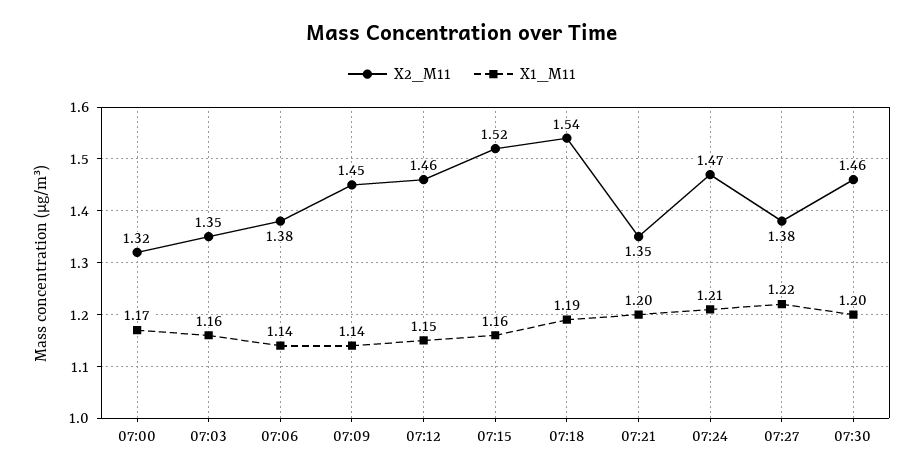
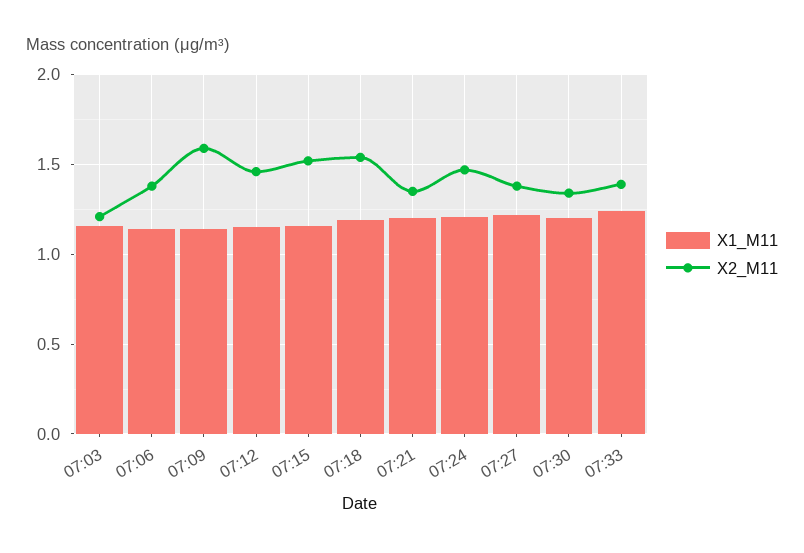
X2_M11, 07:00: 1.32 -> none
X1_M11, 07:00: 1.17 -> none
X2_M11, 07:03: 1.35 -> 1.2
X2_M11, 07:09: 1.45 -> 1.6
X2_M11, 07:30: 1.46 -> 1.35
X1_M11, 07:33: none -> 1.25
X2_M11, 07:33: none -> 1.4

